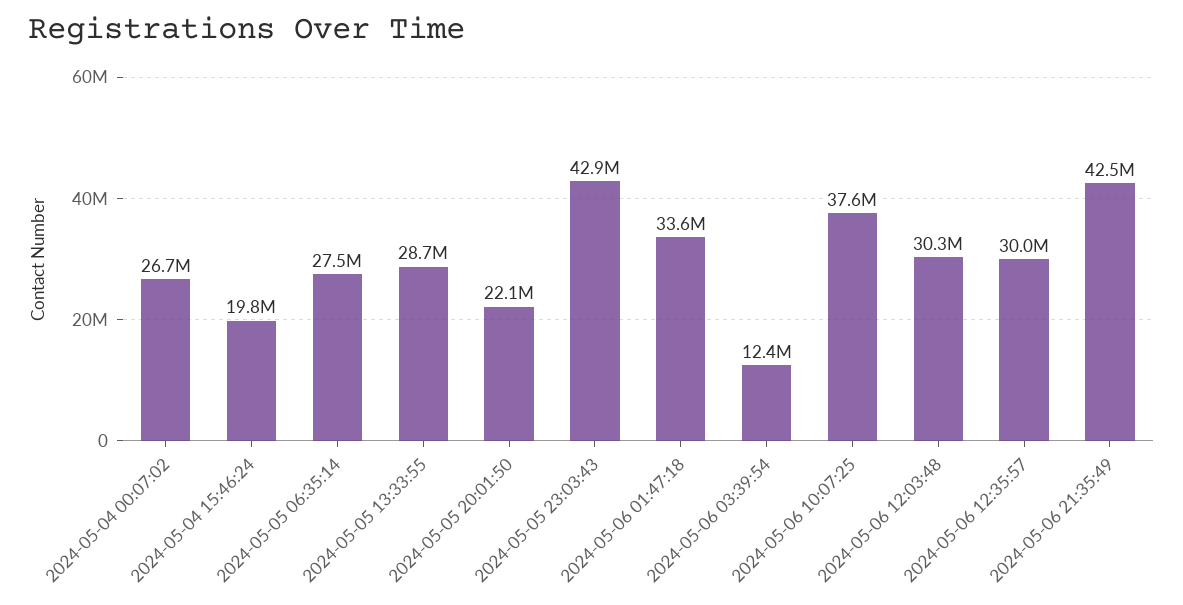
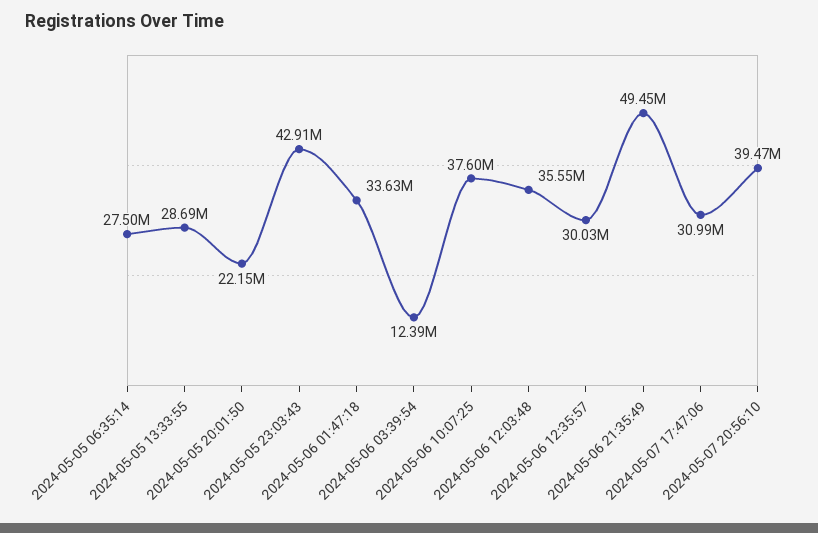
2024-05-04 00:07:02: 26700000 -> none
2024-05-04 15:46:24: 19800000 -> none
2024-05-06 12:03:48: 30300000 -> 35550000
2024-05-06 21:35:49: 42500000 -> 49450000
2024-05-07 17:47:06: none -> 30990000
2024-05-07 20:56:10: none -> 39470000

